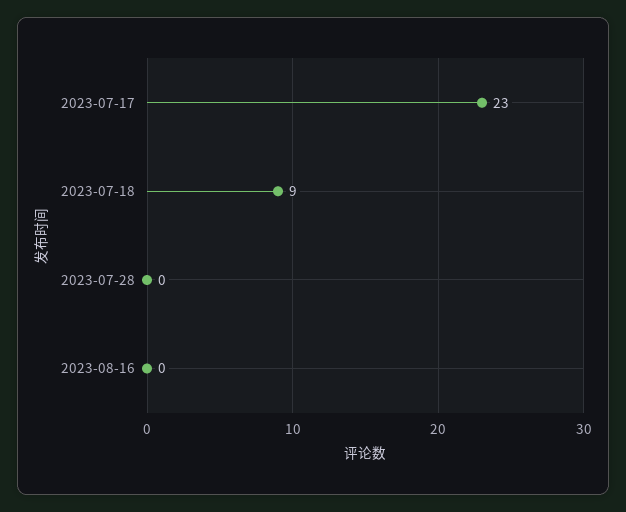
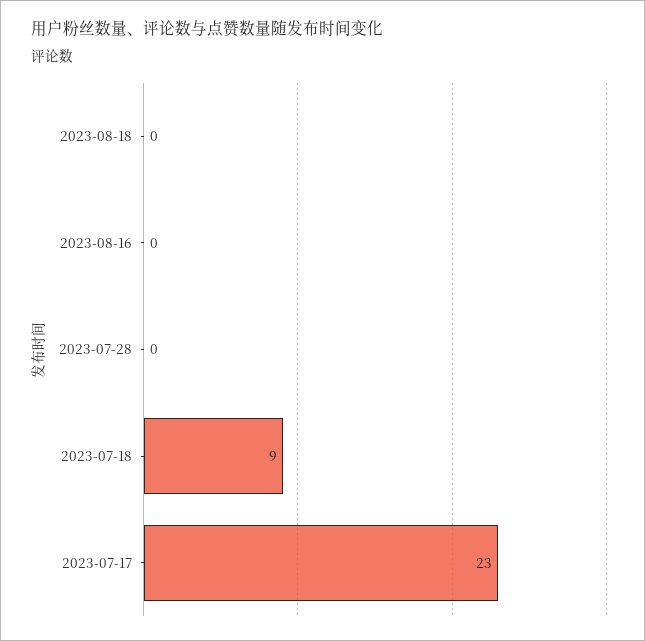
2023-08-18: none -> 0

